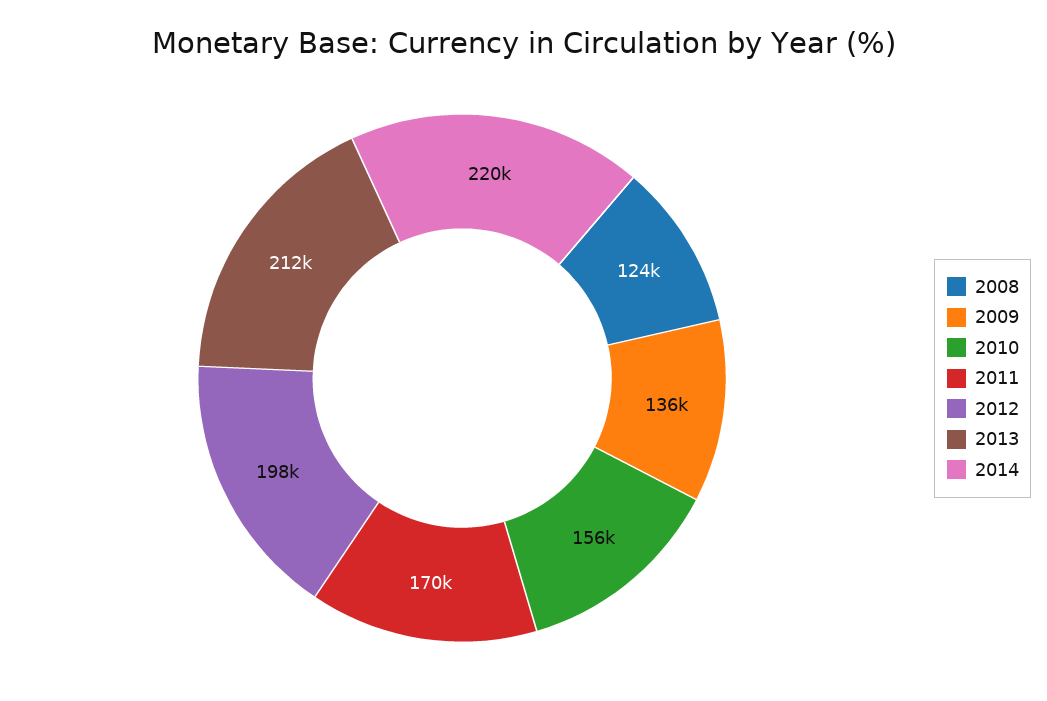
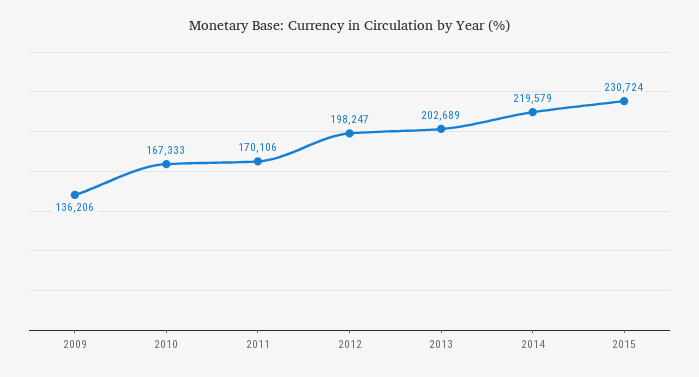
2008: 124000 -> none
2010: 156000 -> 167333
2013: 212000 -> 202689
2015: none -> 230724

